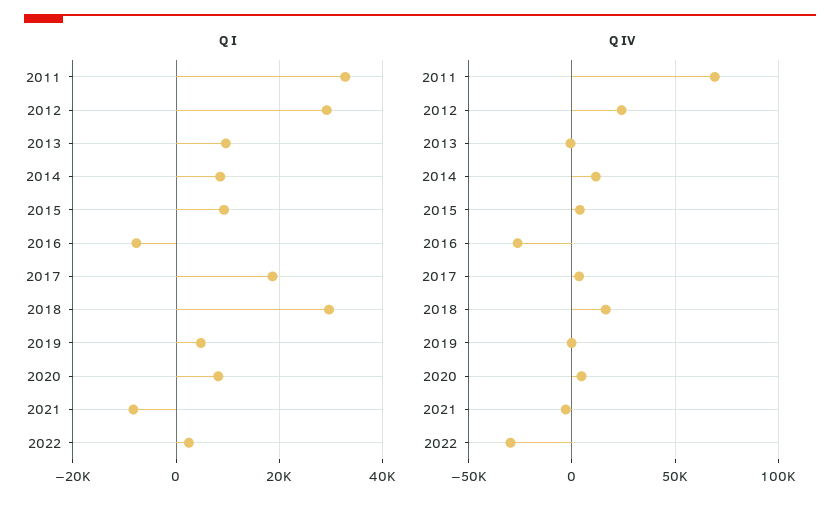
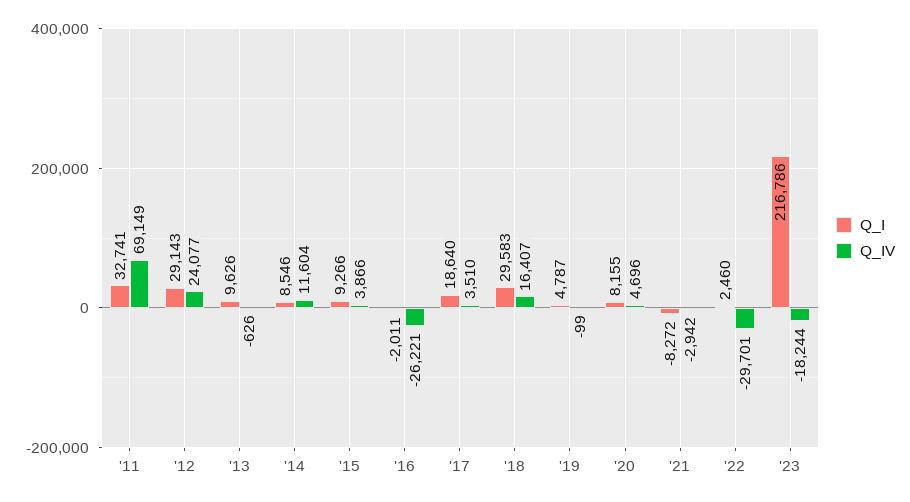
Q I, 2016: -8000 -> -2011
Q I, '23: none -> 216786
Q IV, '23: none -> -18244

